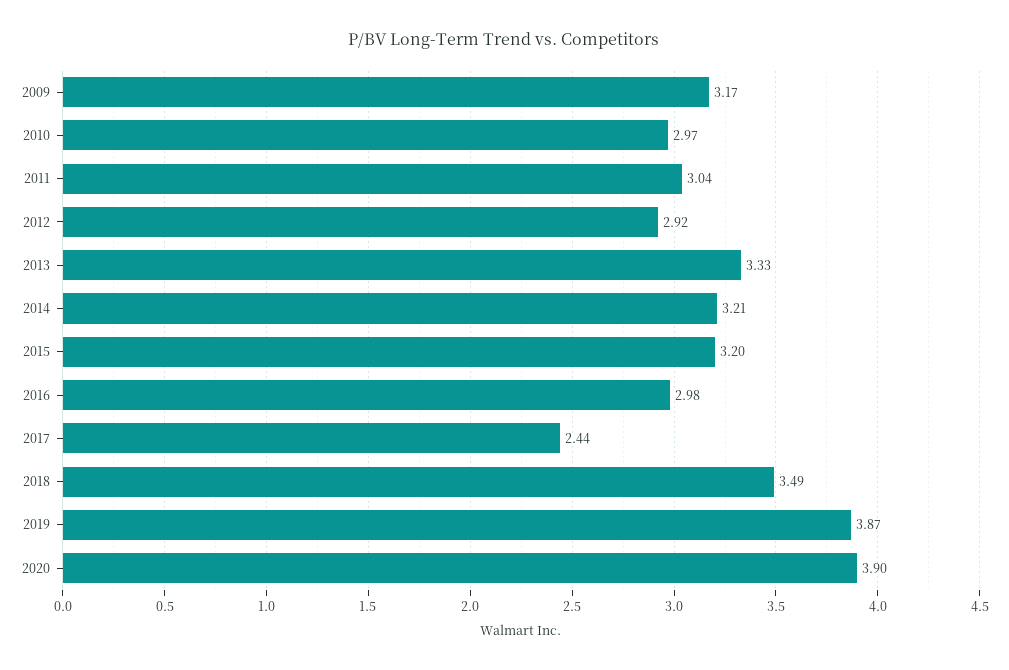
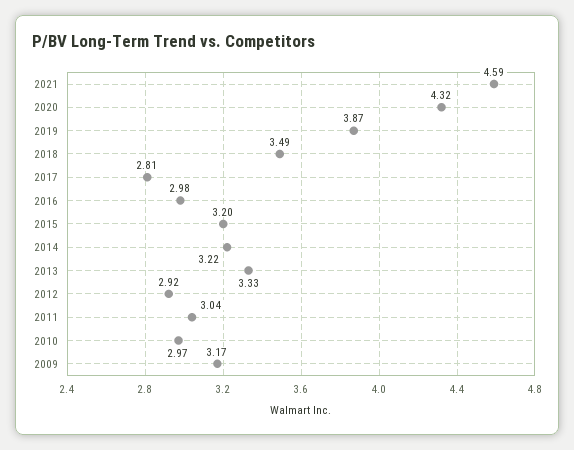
2014: 3.21 -> 3.22
2017: 2.44 -> 2.81
2020: 3.9 -> 4.32
2021: none -> 4.59

